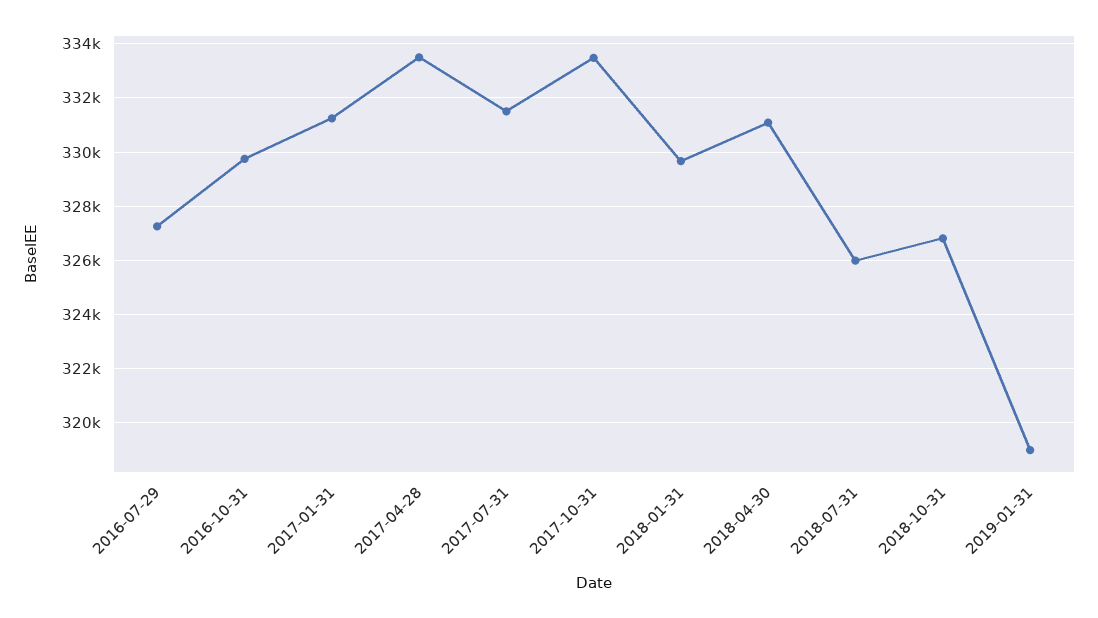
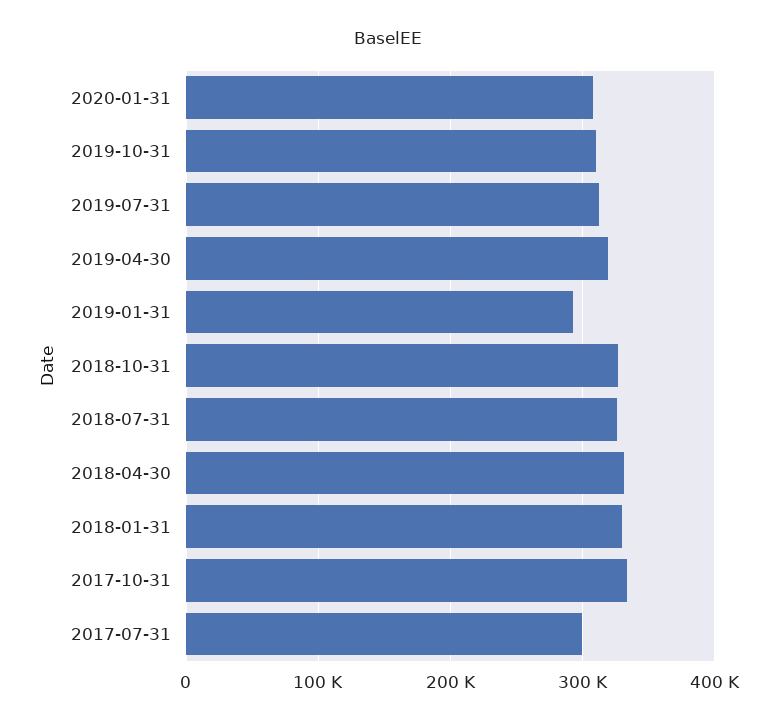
2016-07-29: 327250 -> none
2016-10-31: 329750 -> none
2017-01-31: 331250 -> none
2017-04-28: 333500 -> none
2017-07-31: 331500 -> 300000
2019-01-31: 319000 -> 290000
2020-01-31: none -> 310000
2019-10-31: none -> 310000
2019-07-31: none -> 310000
2019-04-30: none -> 320000

